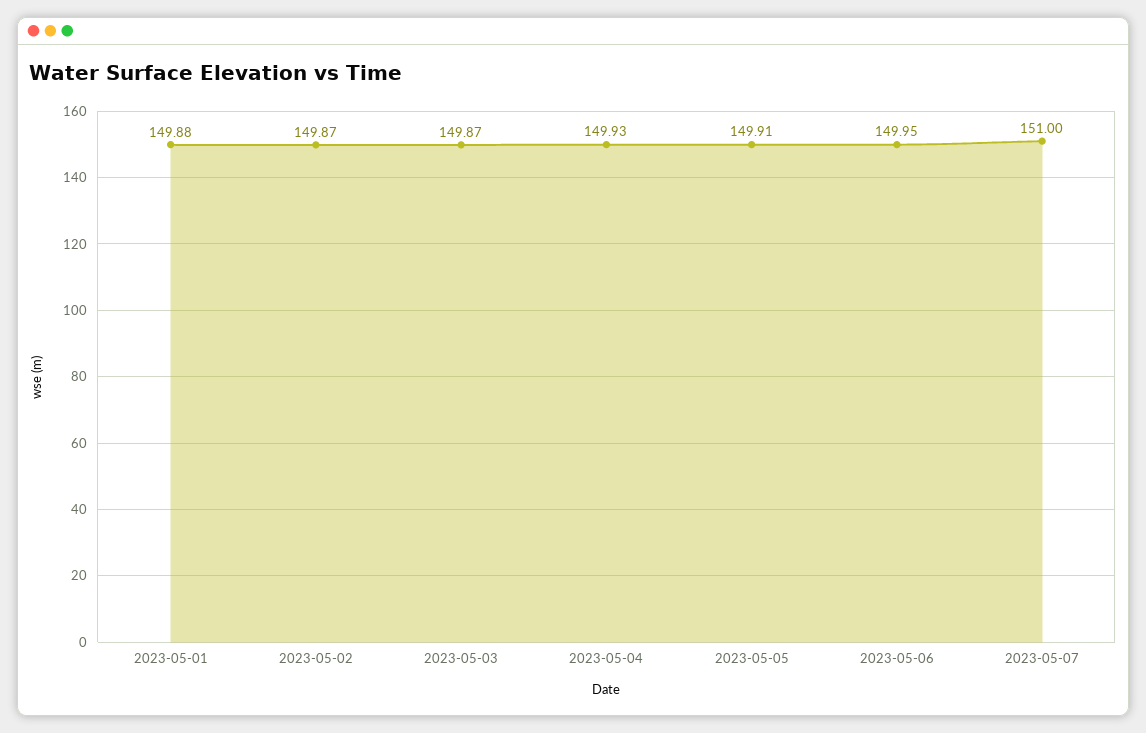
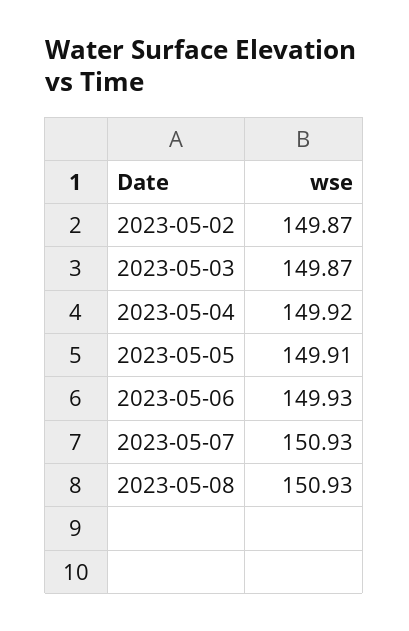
2023-05-01: 149.88 -> none
2023-05-04: 149.93 -> 149.92
2023-05-06: 149.95 -> 149.93
2023-05-07: 151 -> 150.93
2023-05-08: none -> 150.93

